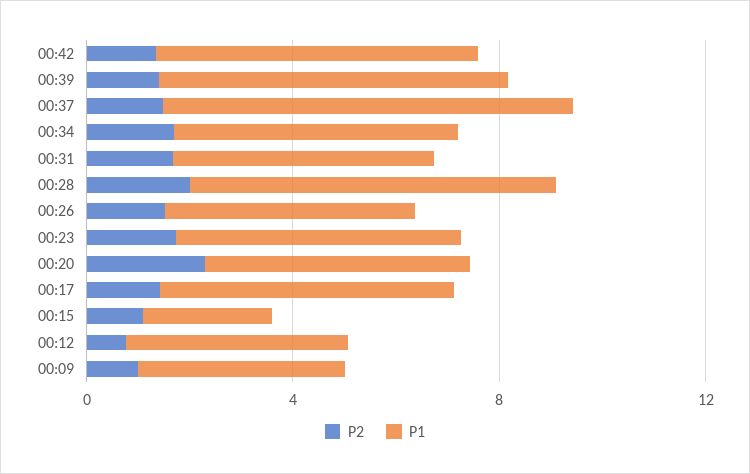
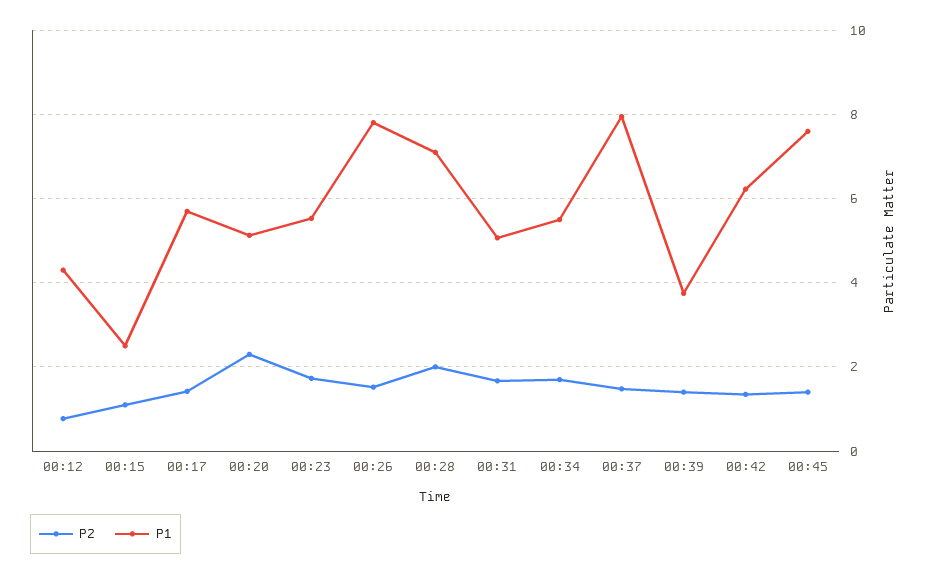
P1, 00:39: 7 -> 3.8
P1, 00:26: 5 -> 7.8
P2, 00:09: 1 -> none
P1, 00:09: 4 -> none
P2, 00:45: none -> 1.4
P1, 00:45: none -> 7.6

